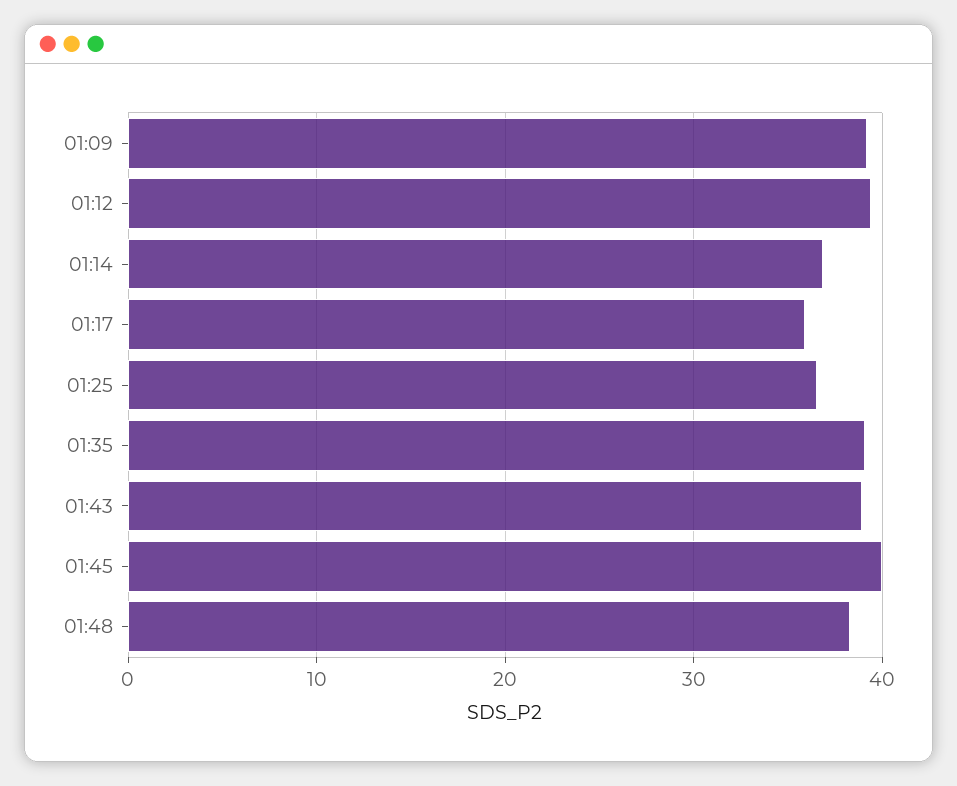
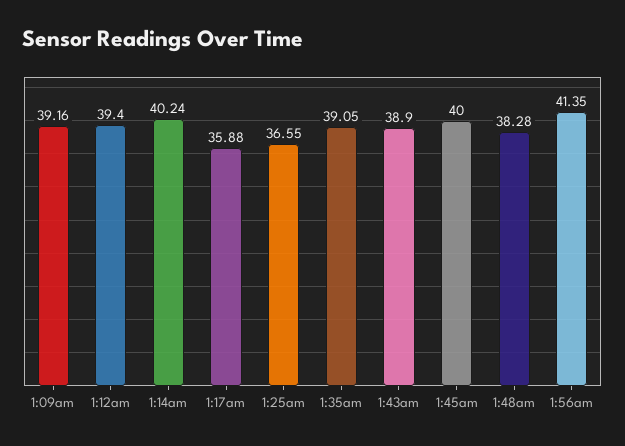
01:14: 37 -> 40.24
1:56am: none -> 41.35

